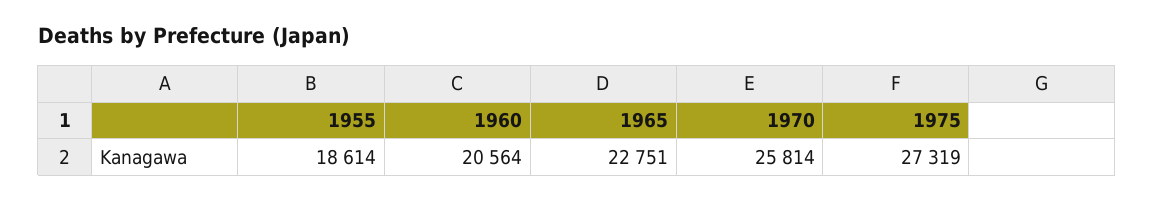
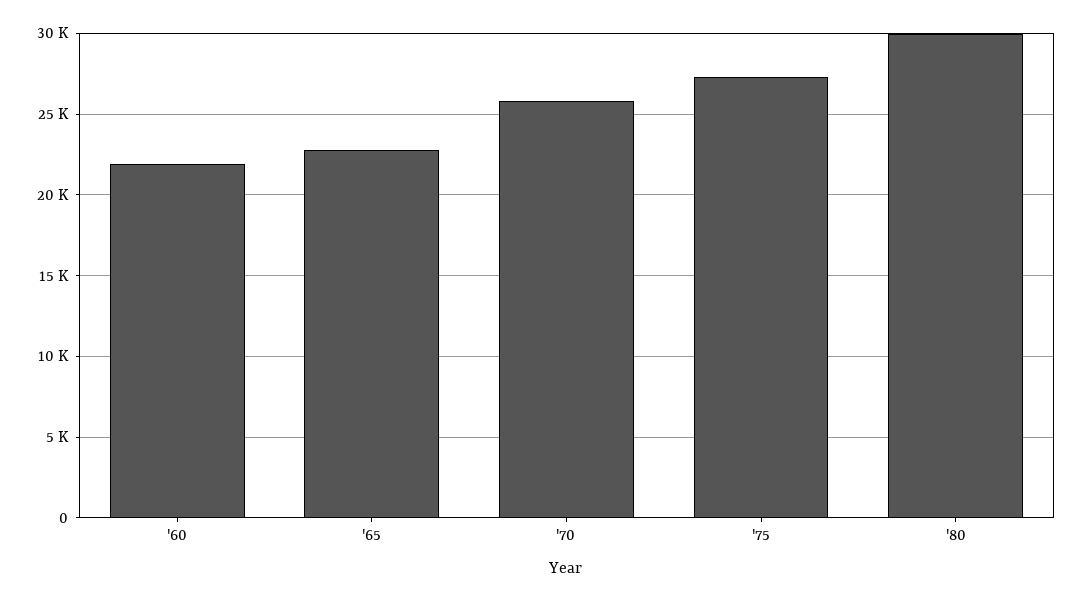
1955: 18614 -> none
1960: 20564 -> 22000
'80: none -> 30000

